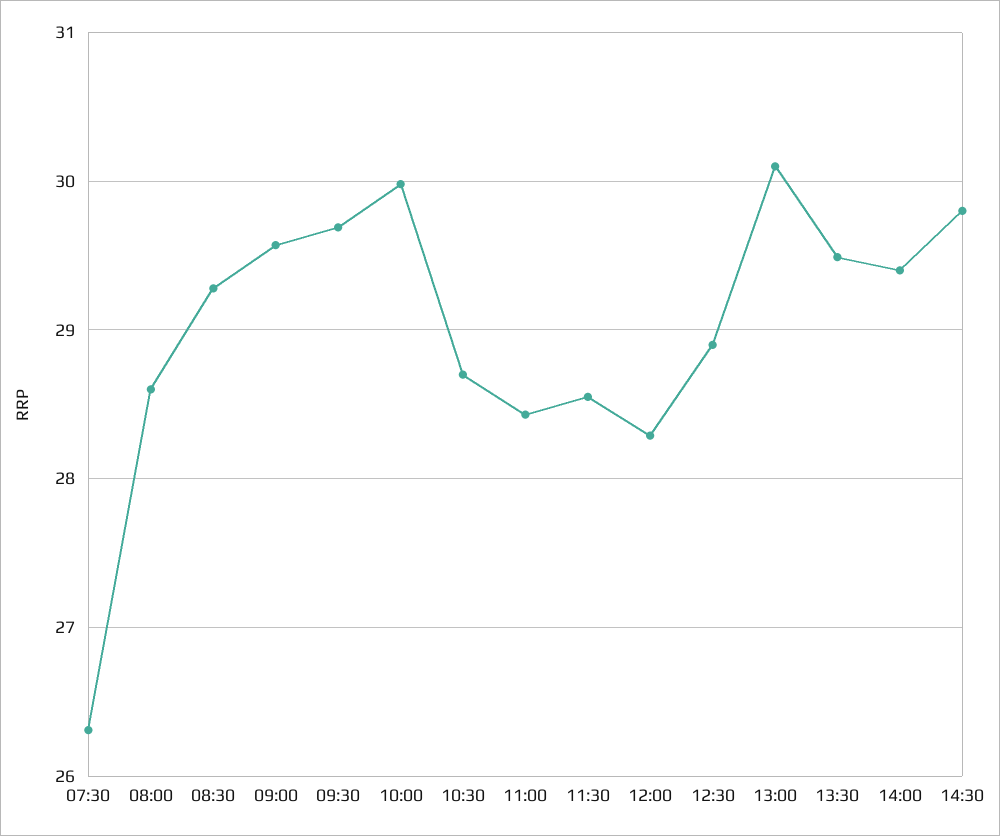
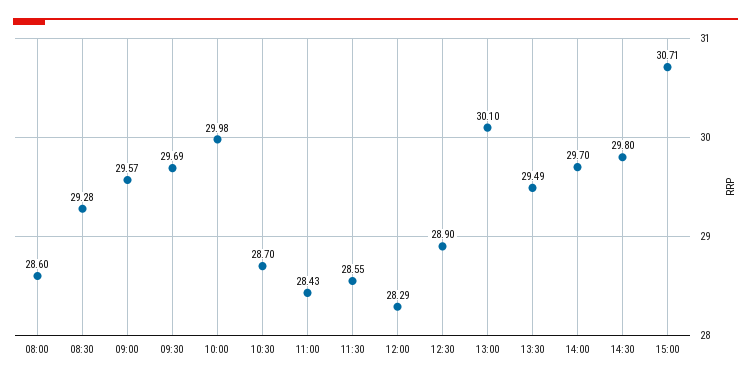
07:30: 26.3 -> none
14:00: 29.4 -> 29.7
15:00: none -> 30.71

